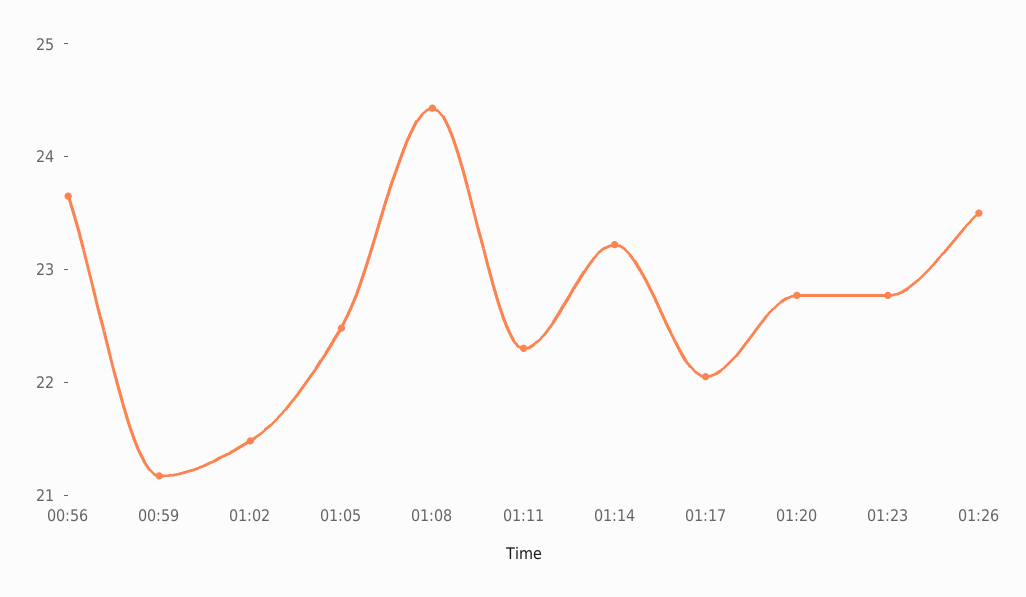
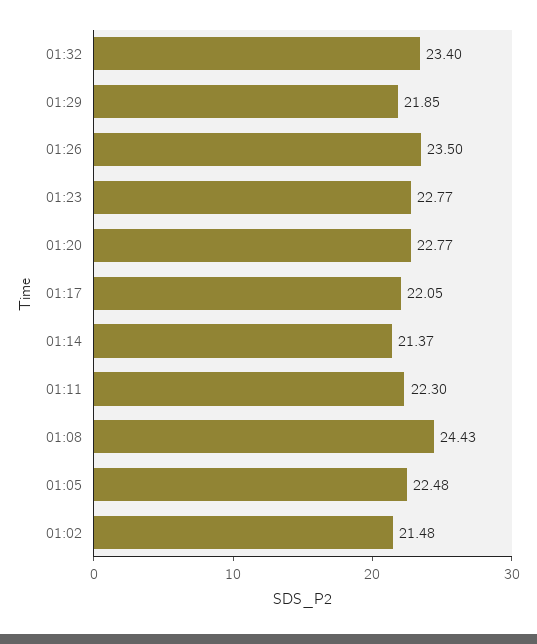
00:56: 23.6 -> none
00:59: 21.2 -> none
01:14: 23.2 -> 21.37
01:32: none -> 23.4
01:29: none -> 21.85

